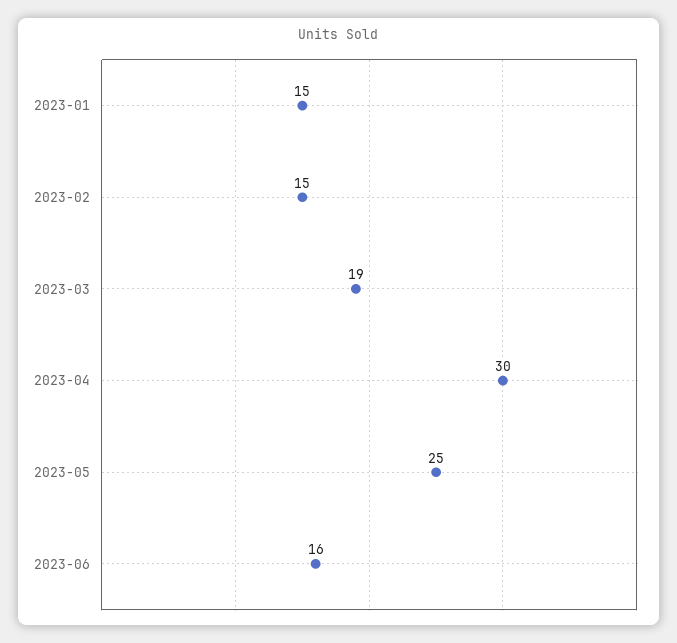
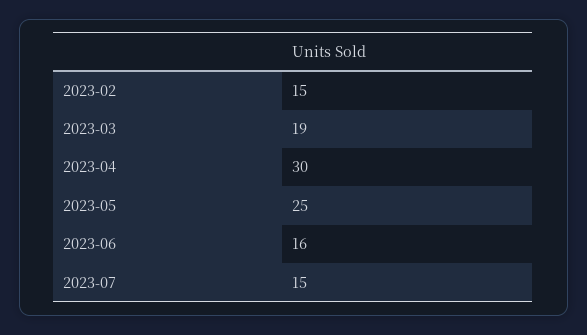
2023-01: 15 -> none
2023-07: none -> 15

